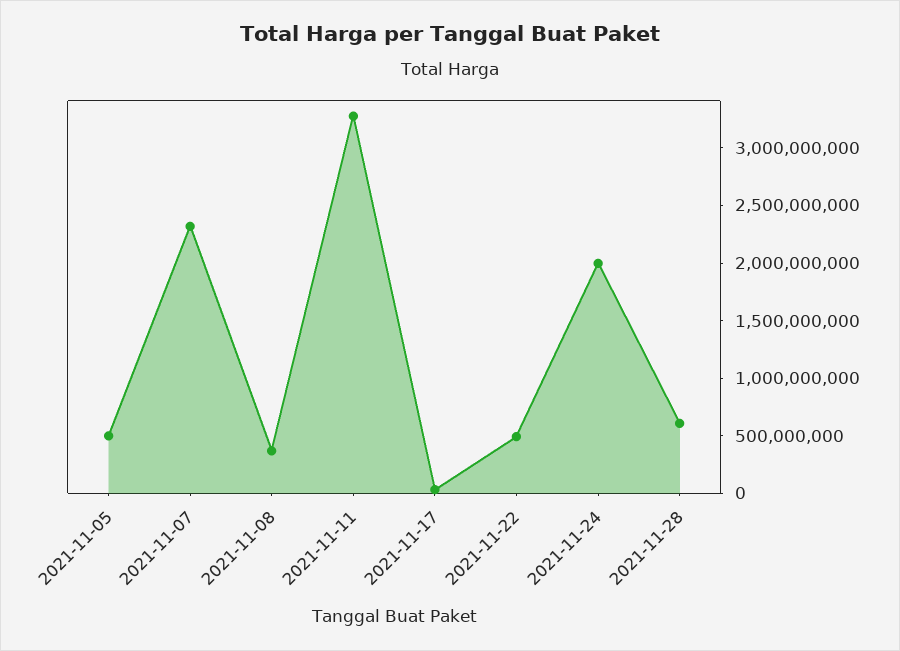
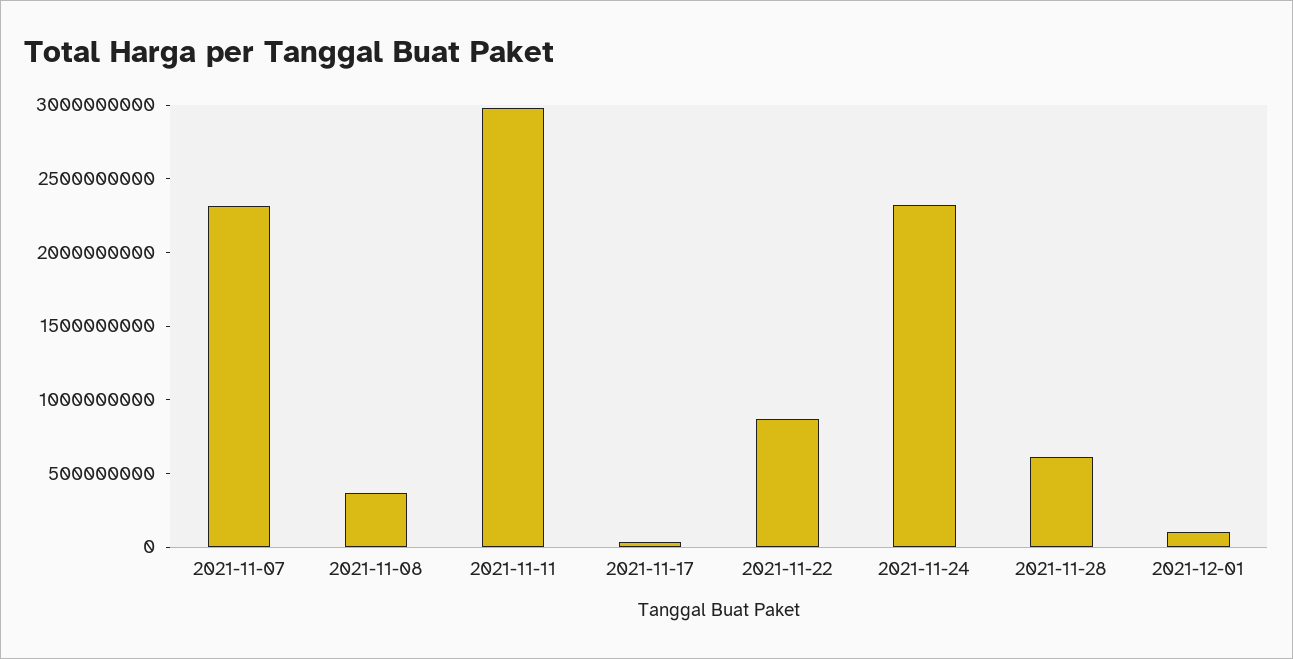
2021-11-05: 500000000 -> none
2021-11-11: 3300000000 -> 3000000000
2021-11-22: 500000000 -> 900000000
2021-11-24: 2000000000 -> 2300000000
2021-12-01: none -> 100000000

